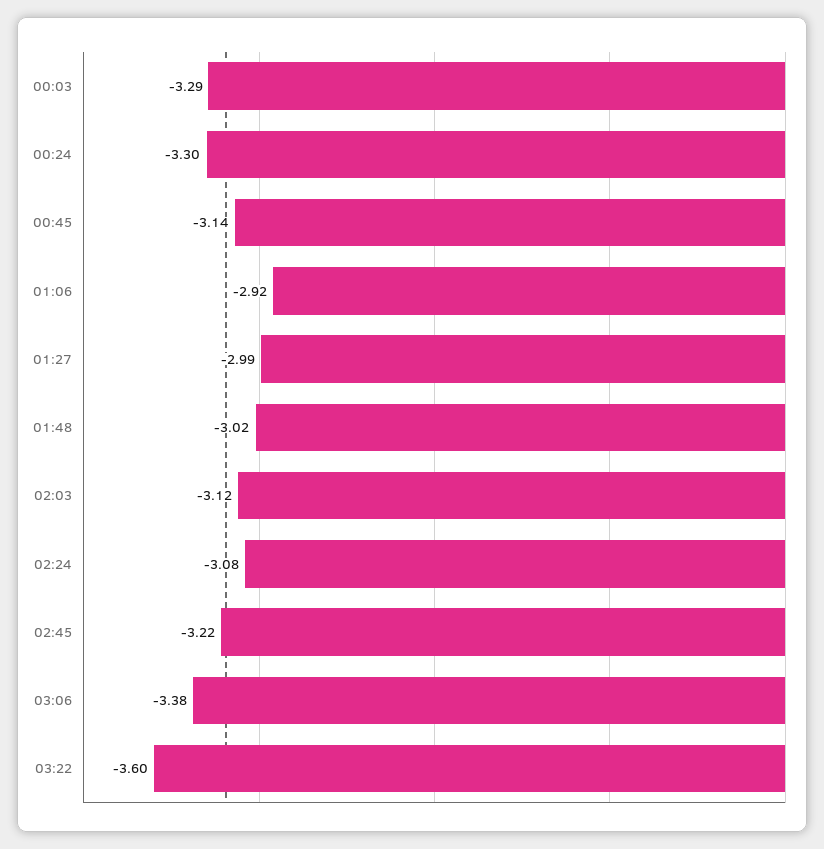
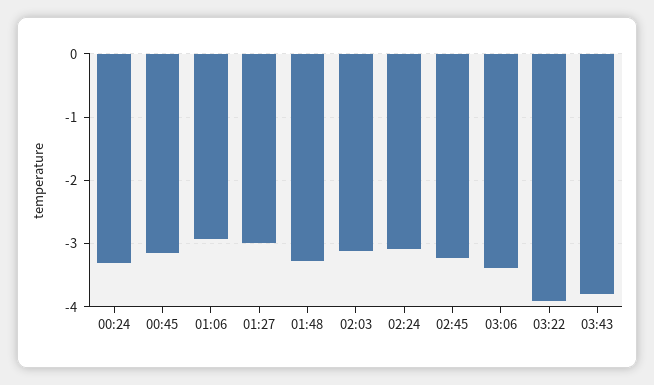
00:03: -3.29 -> none
01:48: -3.02 -> -3.3
03:22: -3.6 -> -3.9
03:43: none -> -3.8

